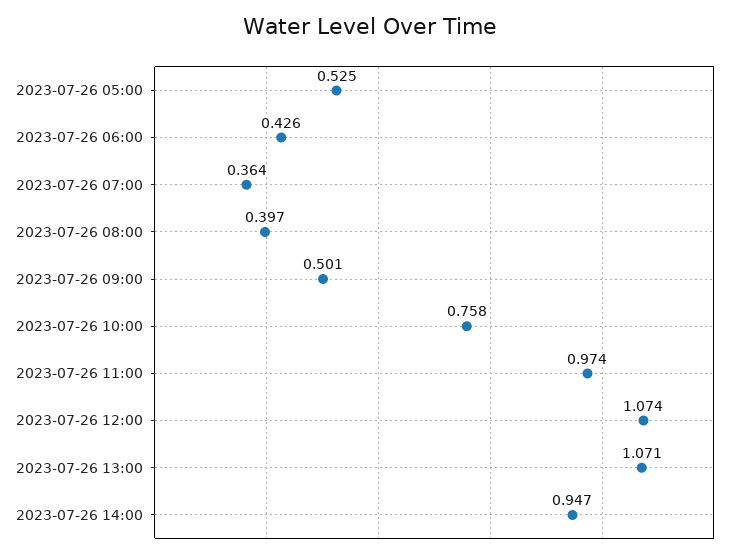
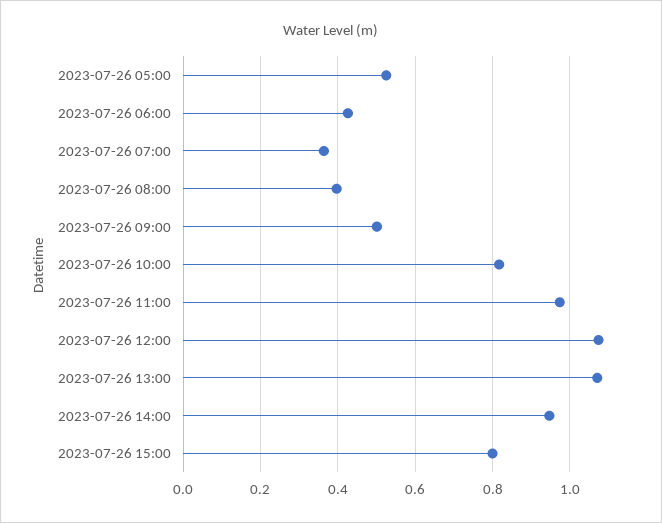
2023-07-26 10:00: 0.758 -> 0.82
2023-07-26 15:00: none -> 0.8

